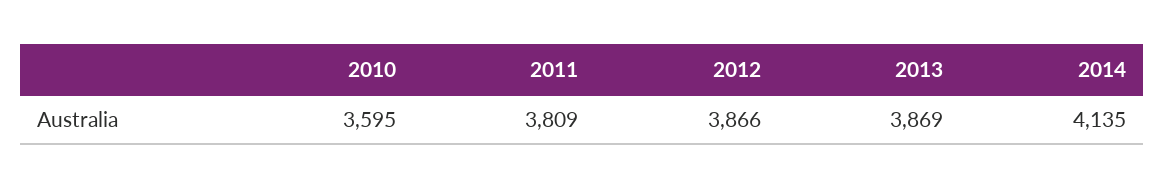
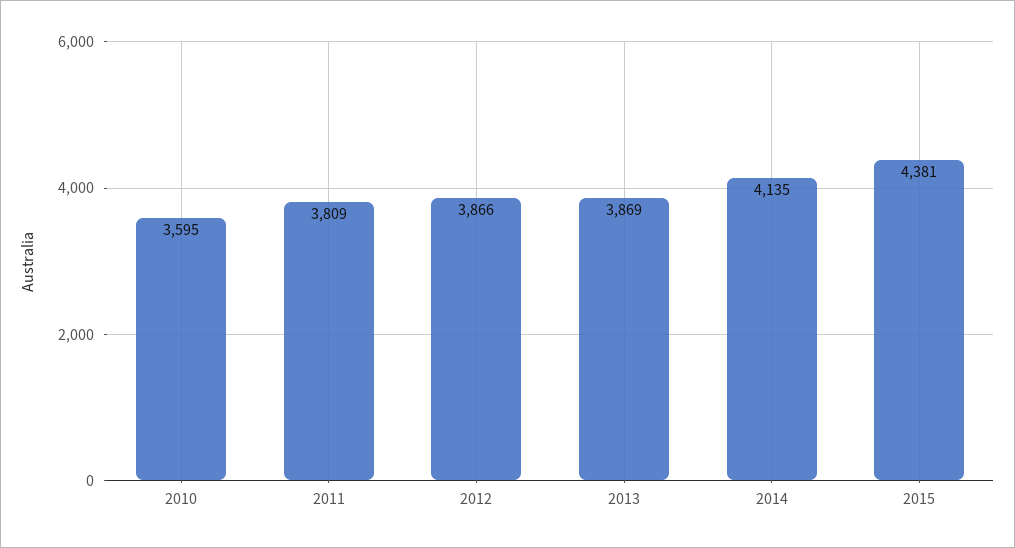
2015: none -> 4381

